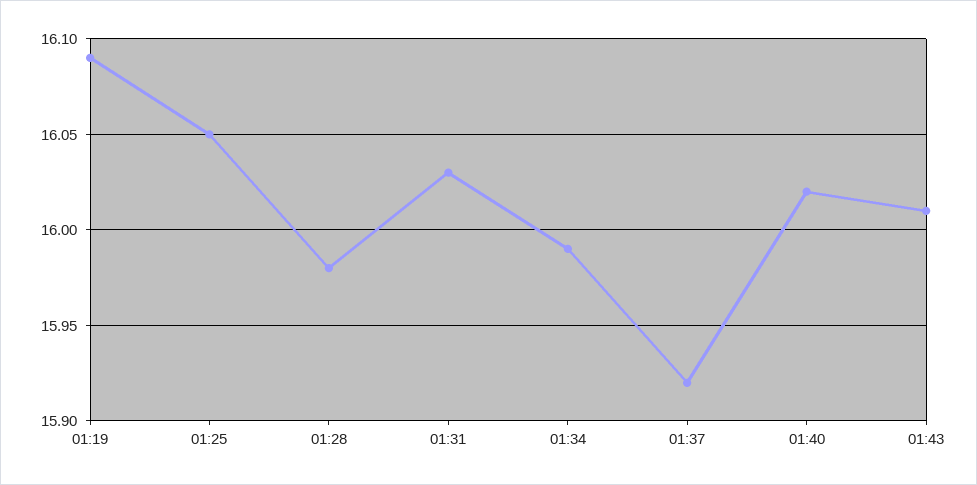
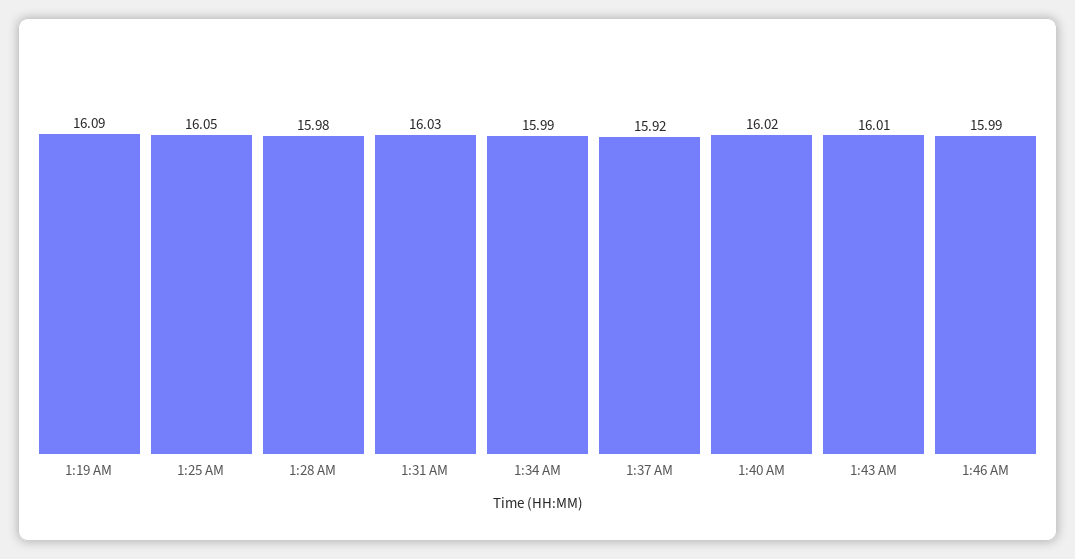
1:46 AM: none -> 15.99

